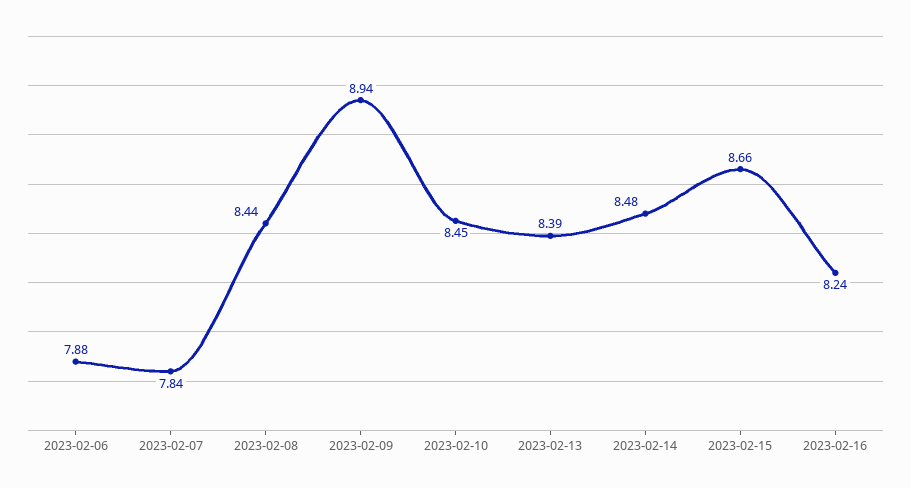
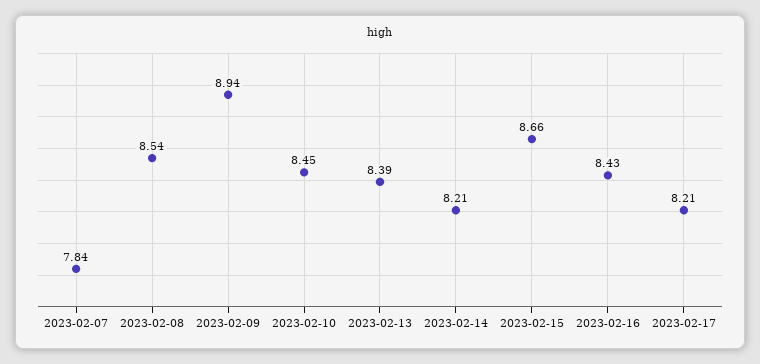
2023-02-06: 7.88 -> none
2023-02-08: 8.44 -> 8.54
2023-02-14: 8.48 -> 8.21
2023-02-16: 8.24 -> 8.43
2023-02-17: none -> 8.21

